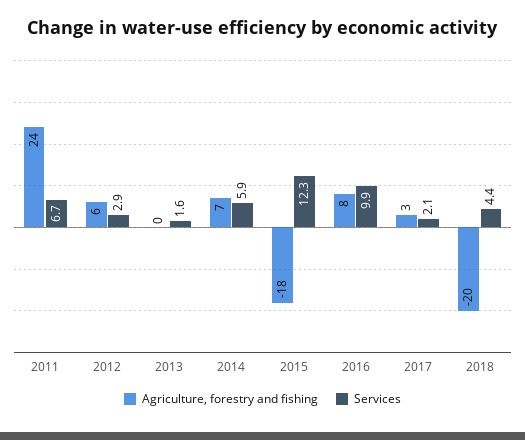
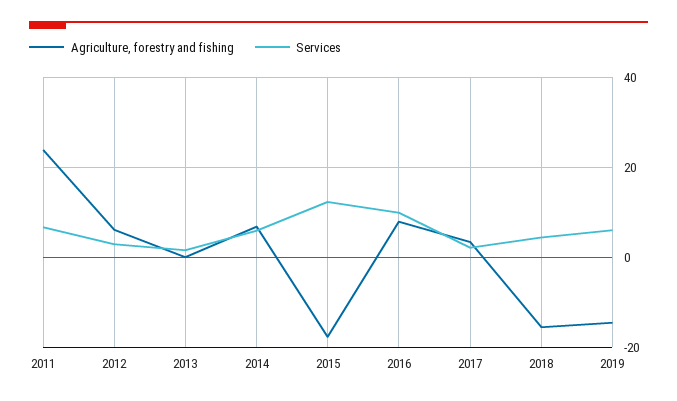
Agriculture, forestry and fishing, 2018: -20 -> -16
Agriculture, forestry and fishing, 2019: none -> -14
Services, 2019: none -> 6

